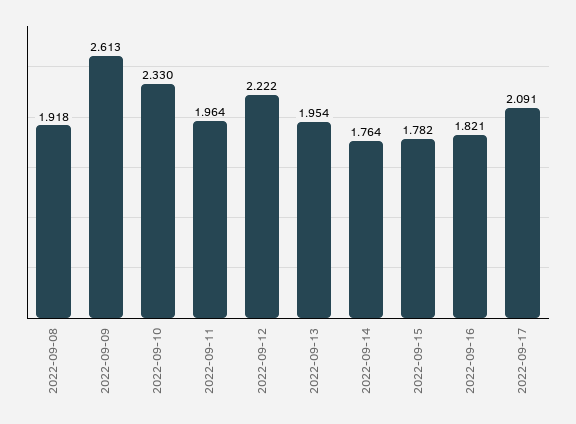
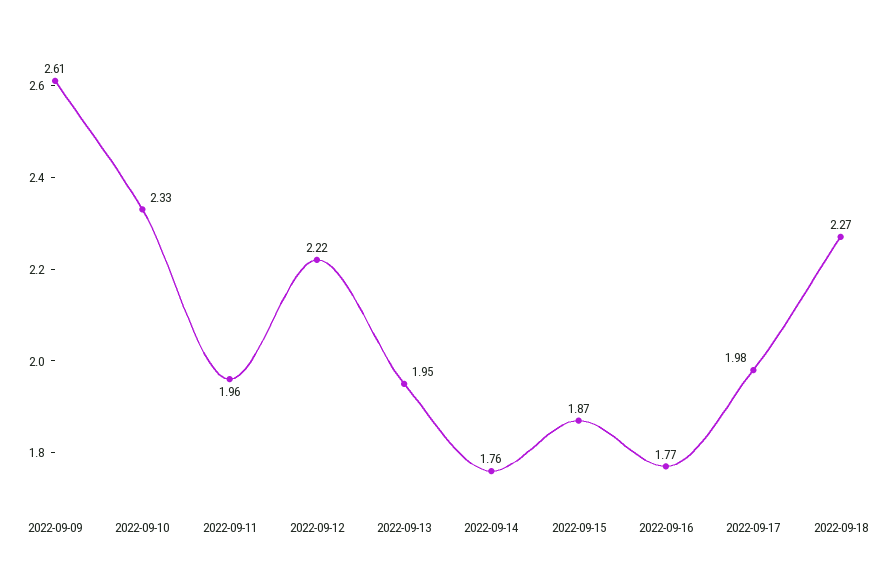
2022-09-08: 1.918 -> none
2022-09-15: 1.782 -> 1.87
2022-09-16: 1.821 -> 1.77
2022-09-17: 2.091 -> 1.98
2022-09-18: none -> 2.27

